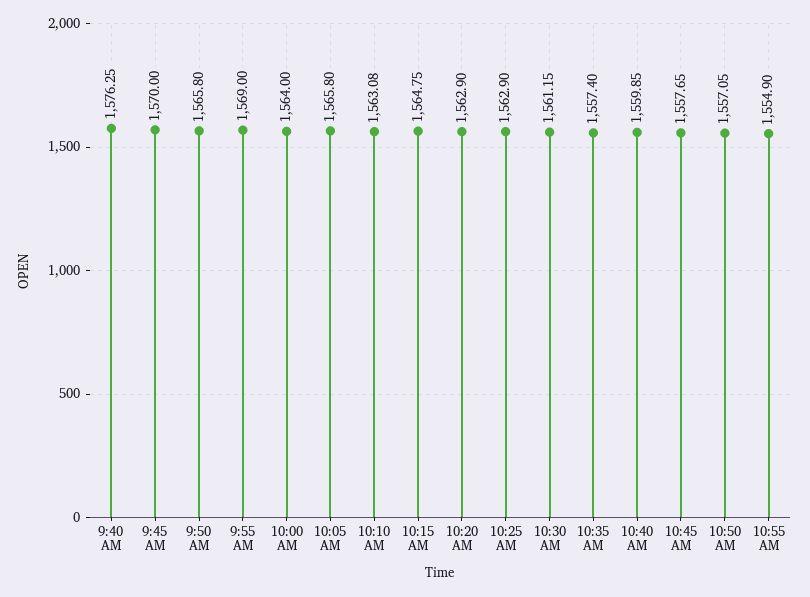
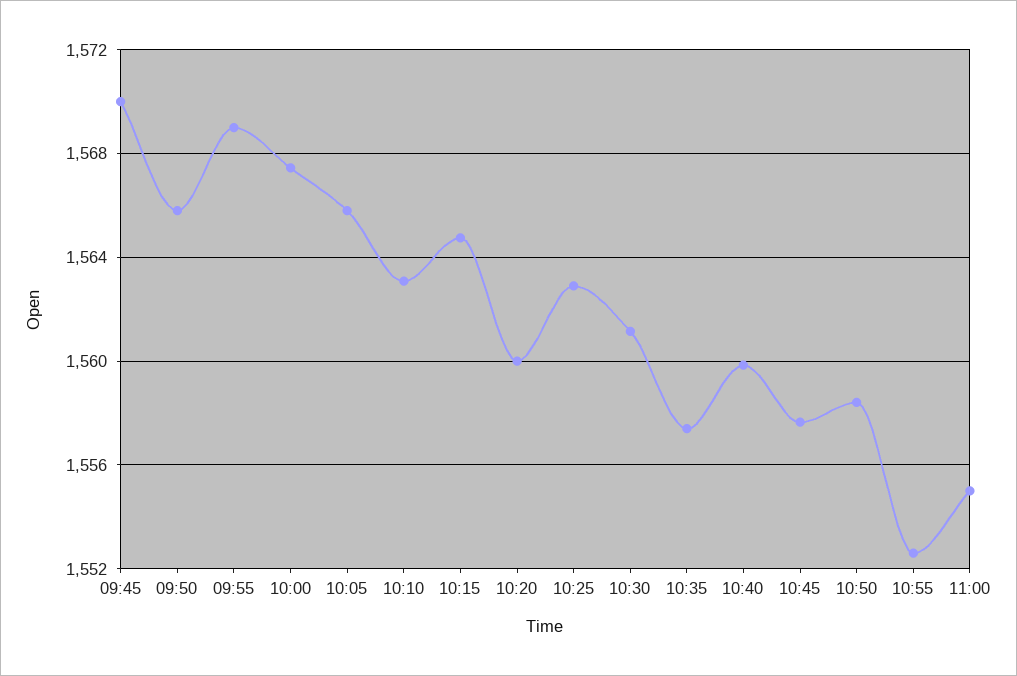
9:40 AM: 1576.25 -> none
10:00 AM: 1564 -> 1567.5
10:20 AM: 1562.9 -> 1560
10:50 AM: 1557.05 -> 1558.5
10:55 AM: 1554.9 -> 1552.5
11:00: none -> 1555

